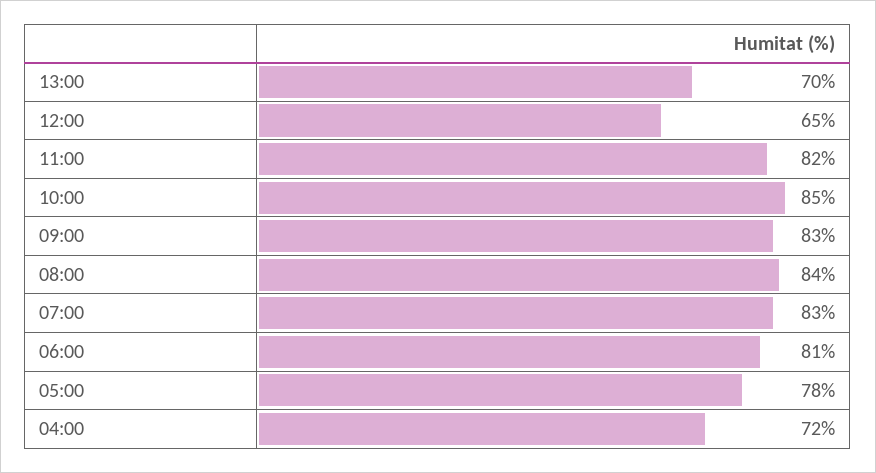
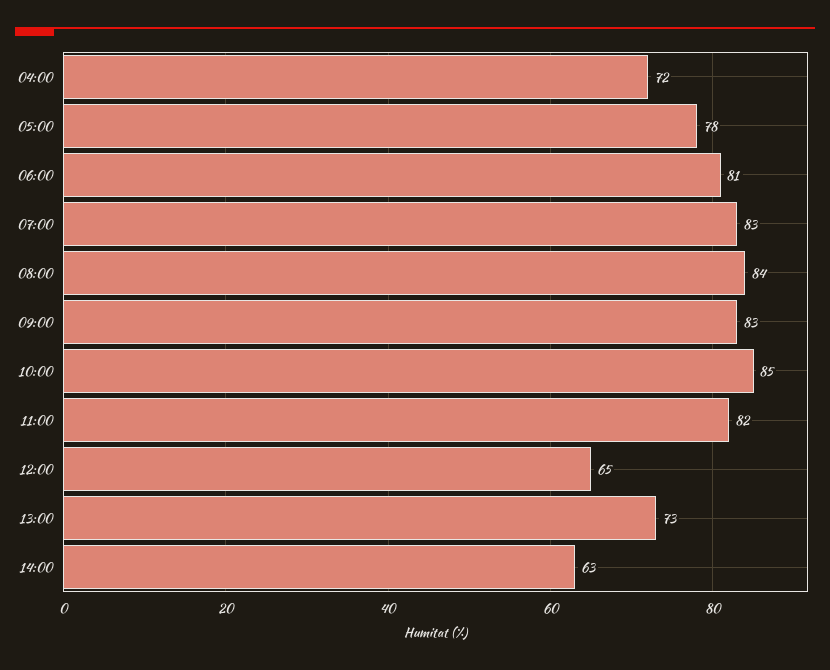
13:00: 70 -> 73
14:00: none -> 63

